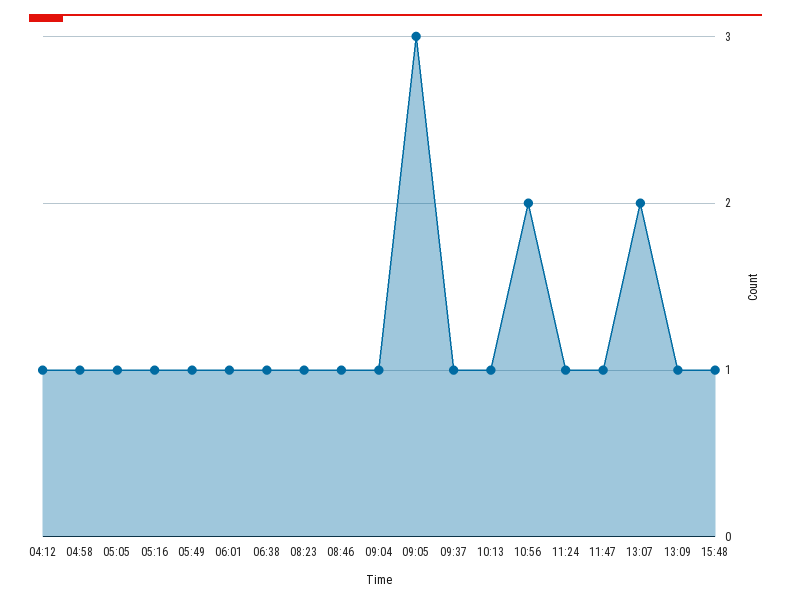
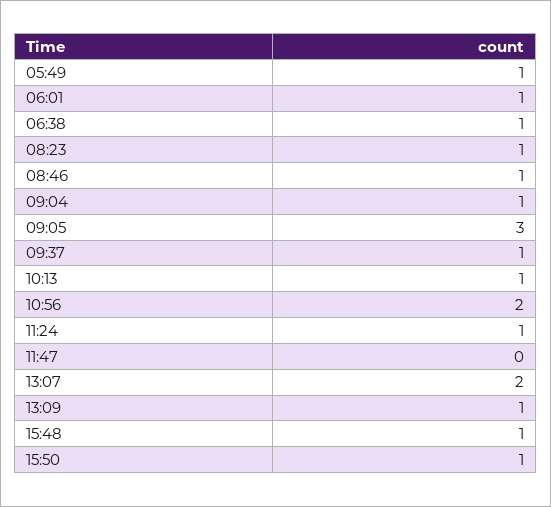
04:12: 1 -> none
04:58: 1 -> none
05:05: 1 -> none
05:16: 1 -> none
11:47: 1 -> 0
15:50: none -> 1

